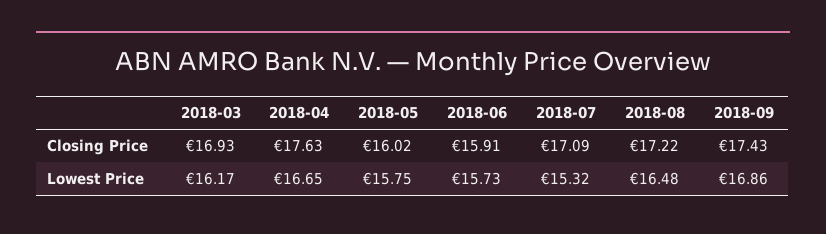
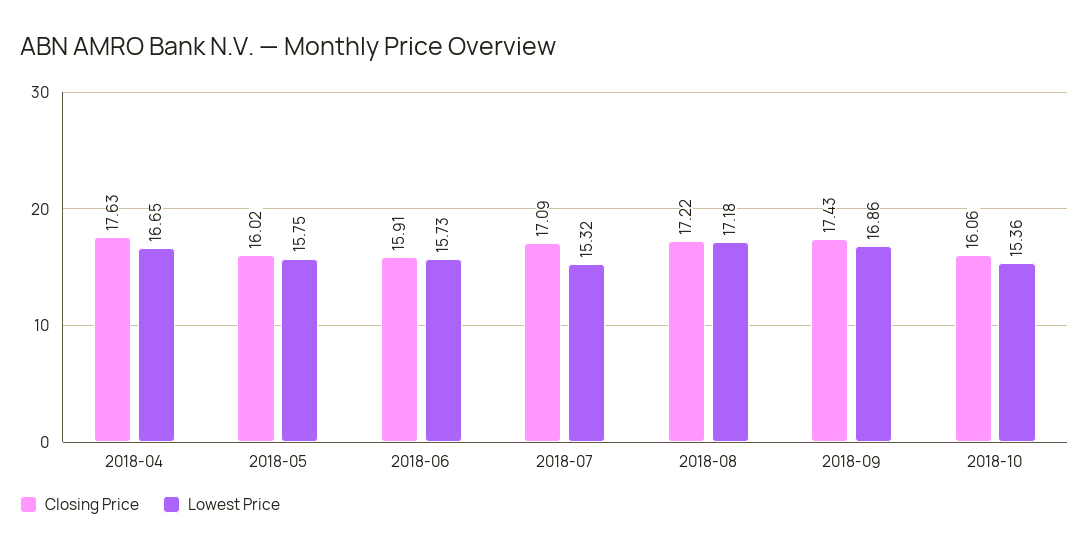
Closing Price, 2018-03: 16.93 -> none
Lowest Price, 2018-03: 16.17 -> none
Lowest Price, 2018-08: 16.48 -> 17.18
Closing Price, 2018-10: none -> 16.06
Lowest Price, 2018-10: none -> 15.36

